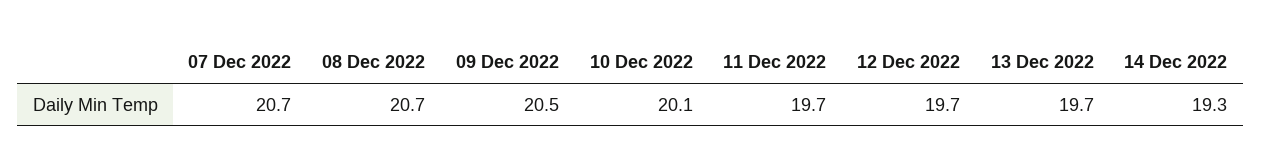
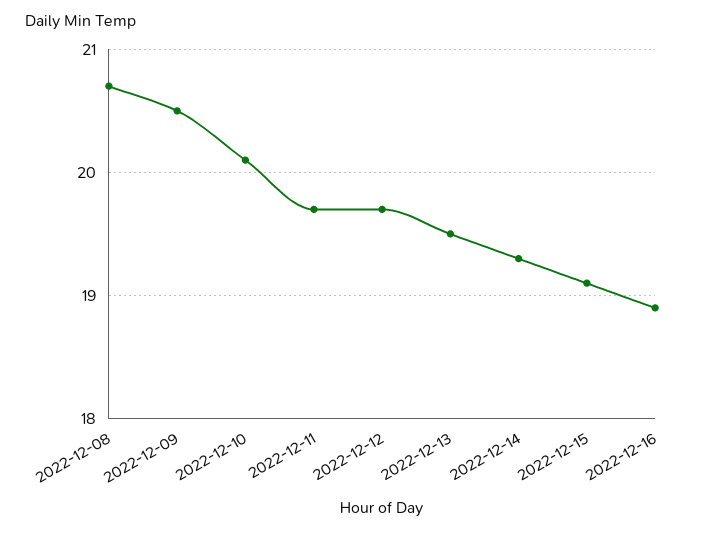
07 Dec 2022: 20.7 -> none
13 Dec 2022: 19.7 -> 19.5
2022-12-15: none -> 19.1
2022-12-16: none -> 18.9

